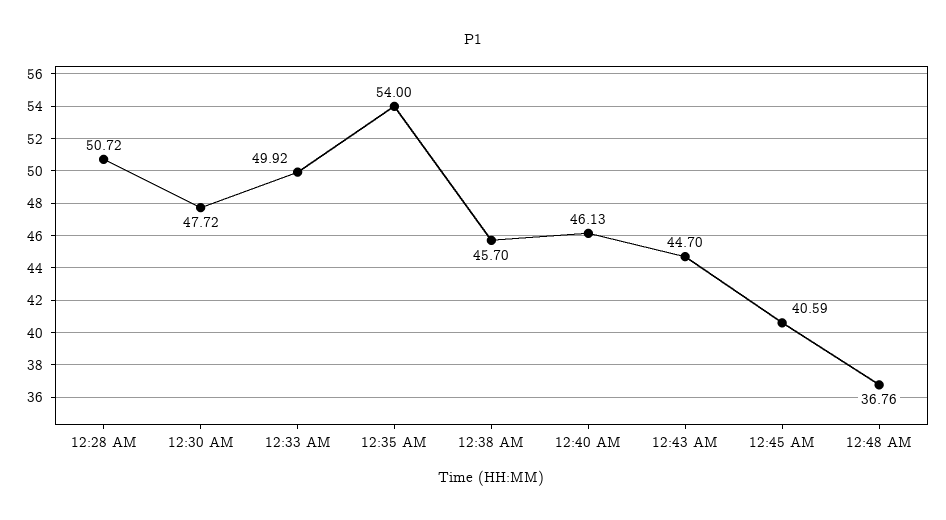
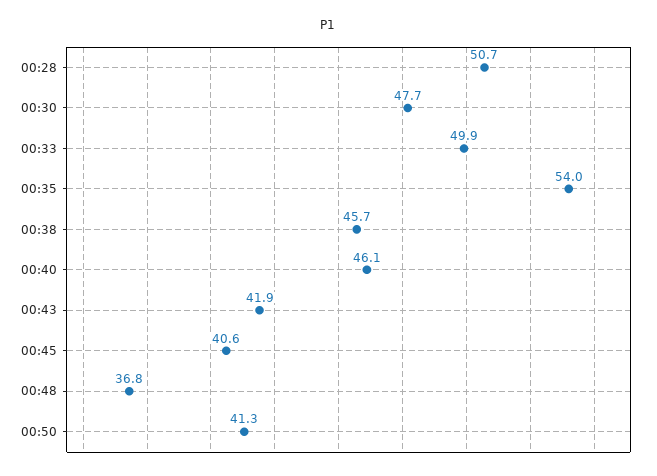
12:43 AM: 44.7 -> 41.9
00:50: none -> 41.3

